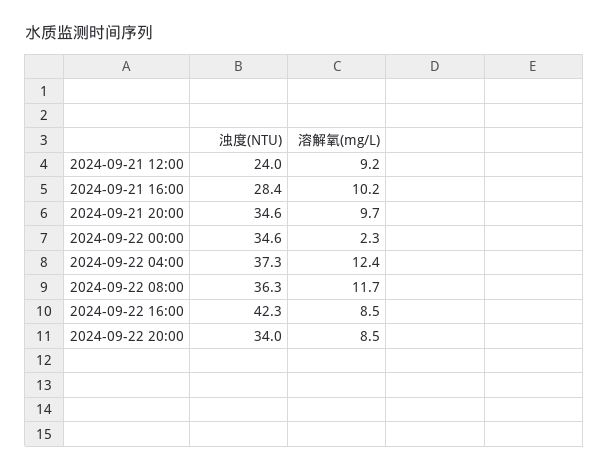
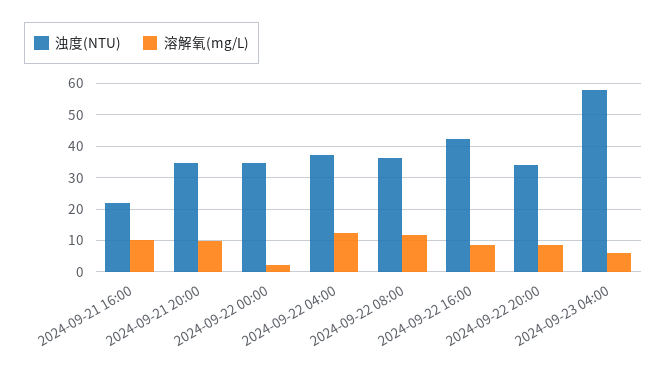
浊度(NTU), 2024-09-21 12:00: 24 -> none
溶解氧(mg/L), 2024-09-21 12:00: 9.2 -> none
浊度(NTU), 2024-09-21 16:00: 28.4 -> 22
浊度(NTU), 2024-09-23 04:00: none -> 58
溶解氧(mg/L), 2024-09-23 04:00: none -> 6

